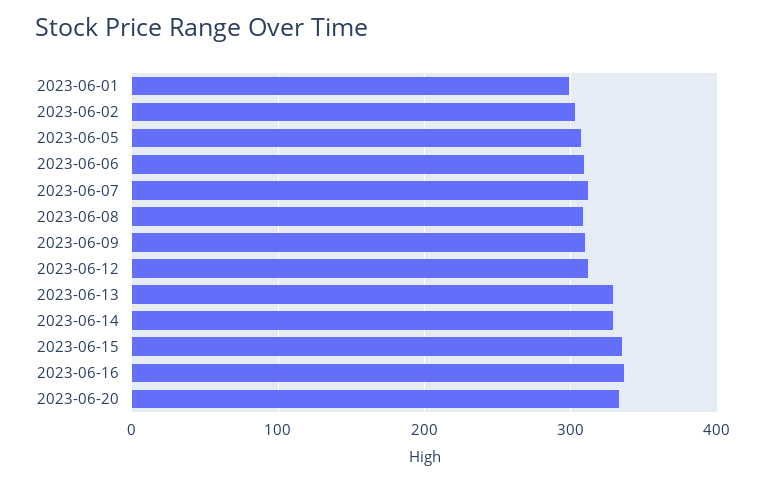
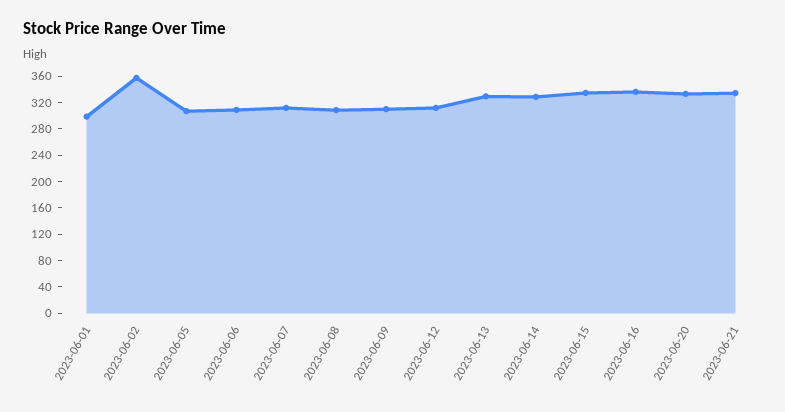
2023-06-02: 300 -> 360
2023-06-21: none -> 340

